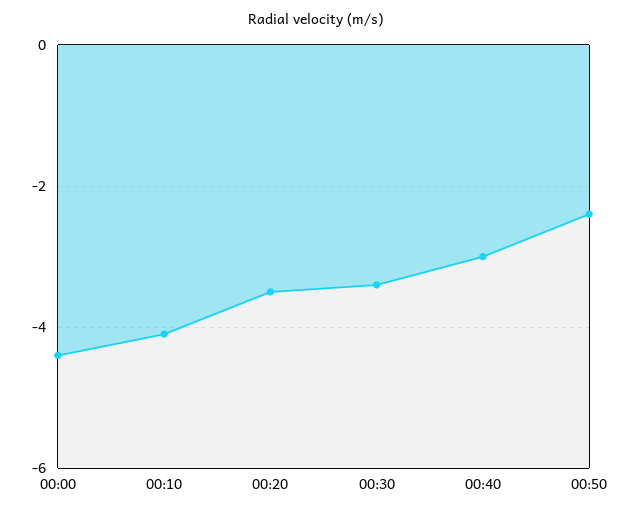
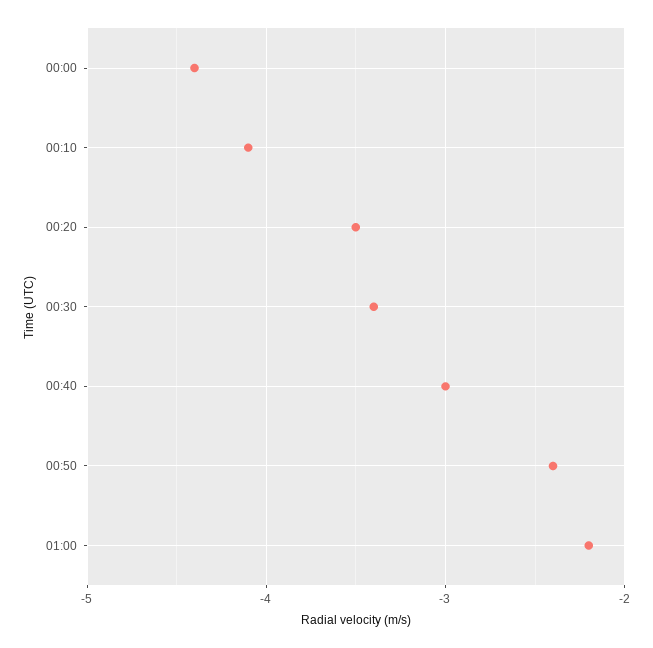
01:00: none -> -2.2

